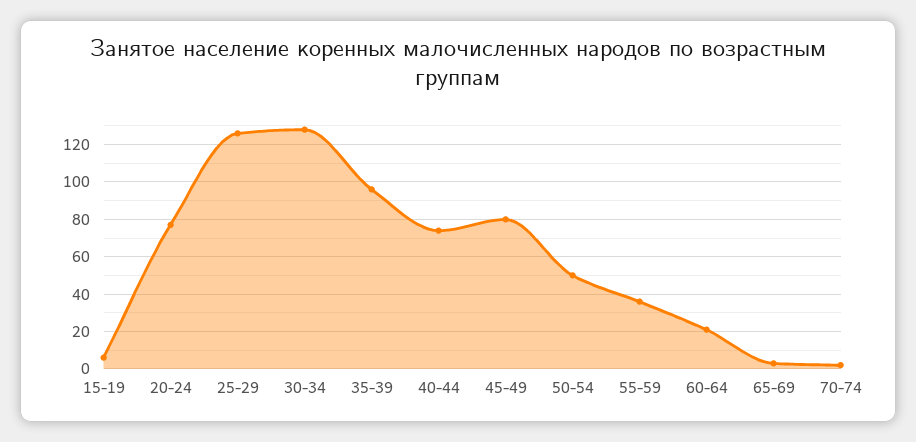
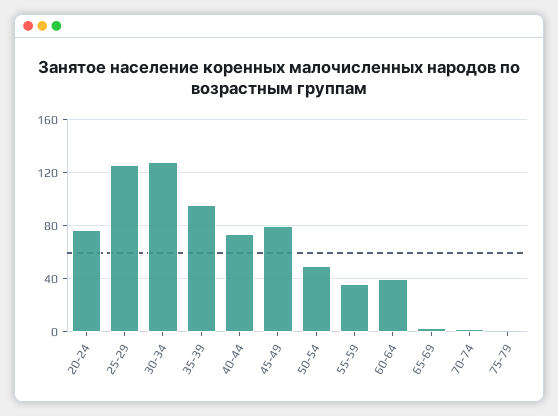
15-19: 5 -> none
60-64: 20 -> 40
75-79: none -> 0

